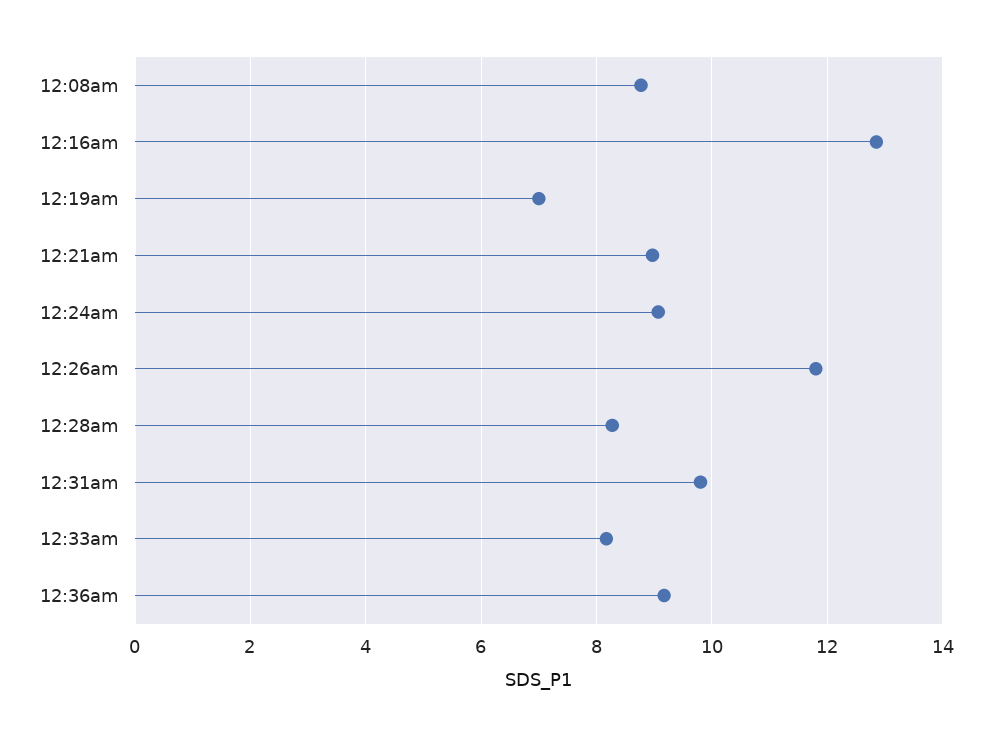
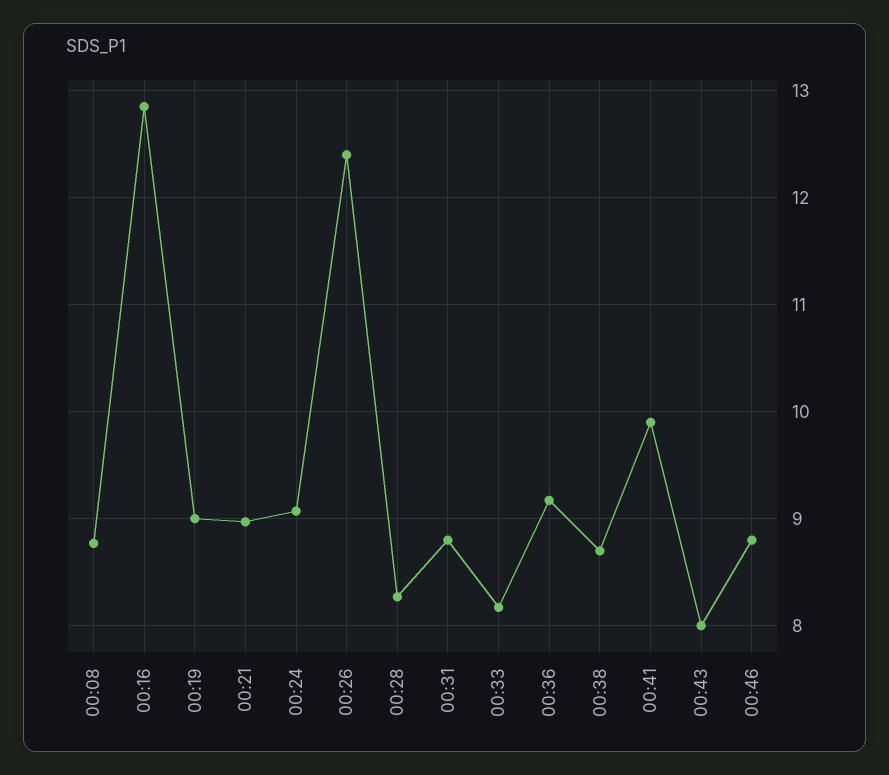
12:19am: 7 -> 9
12:26am: 11.8 -> 12.4
12:31am: 9.8 -> 8.8
00:38: none -> 8.7
00:41: none -> 9.9
00:43: none -> 8
00:46: none -> 8.8

